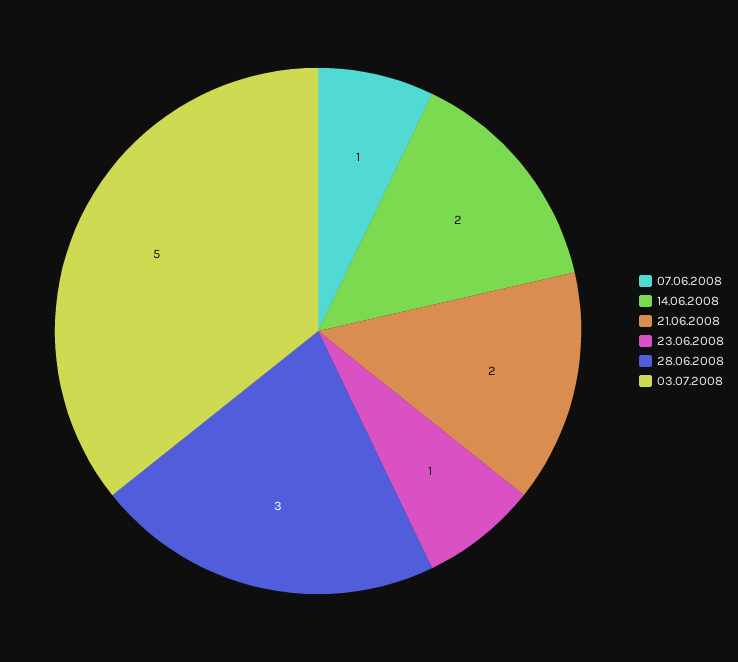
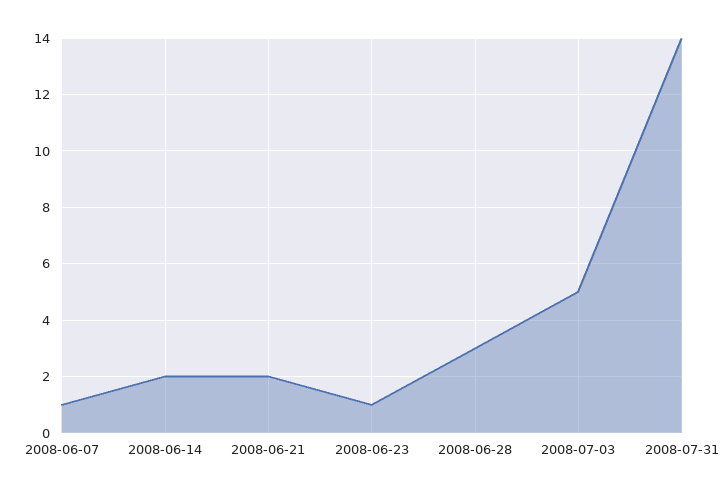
2008-07-31: none -> 14

